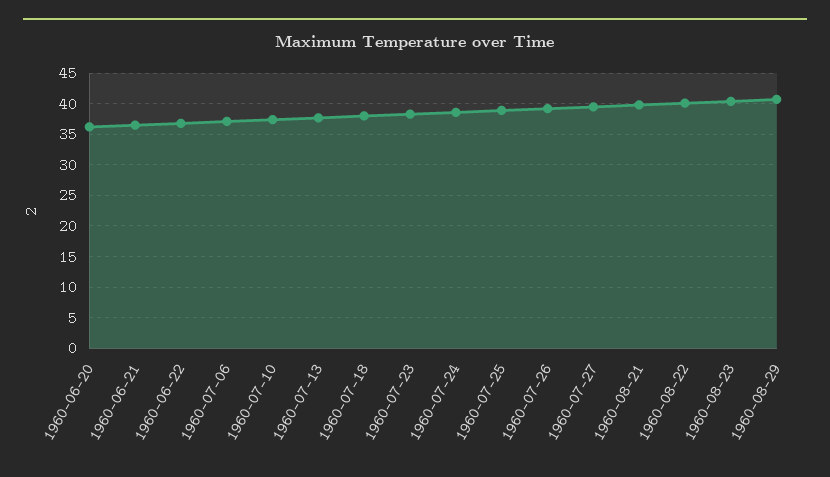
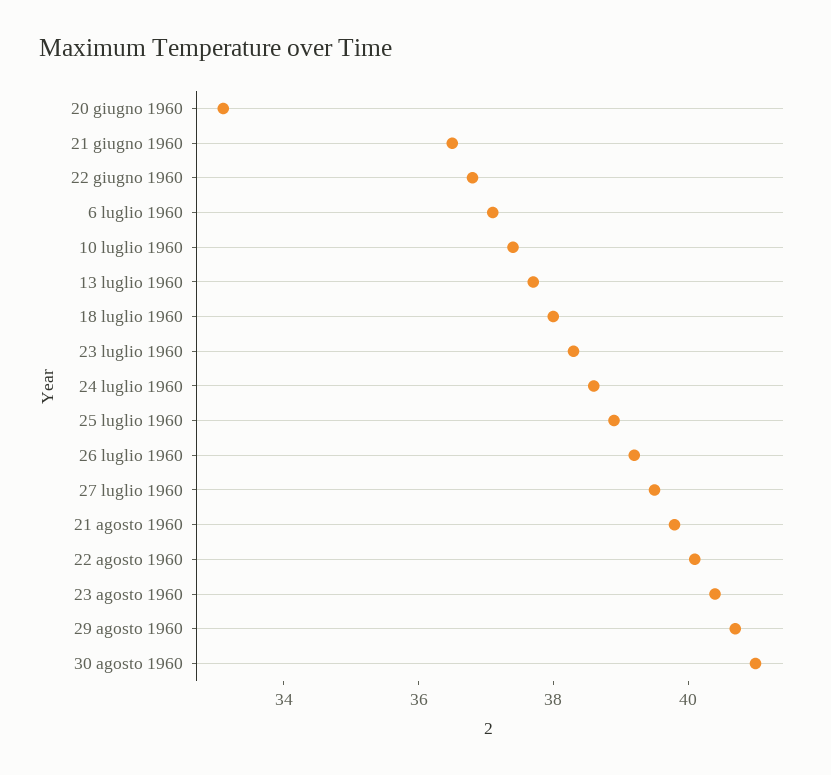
1960-06-20: 36 -> 33
30 agosto 1960: none -> 41

